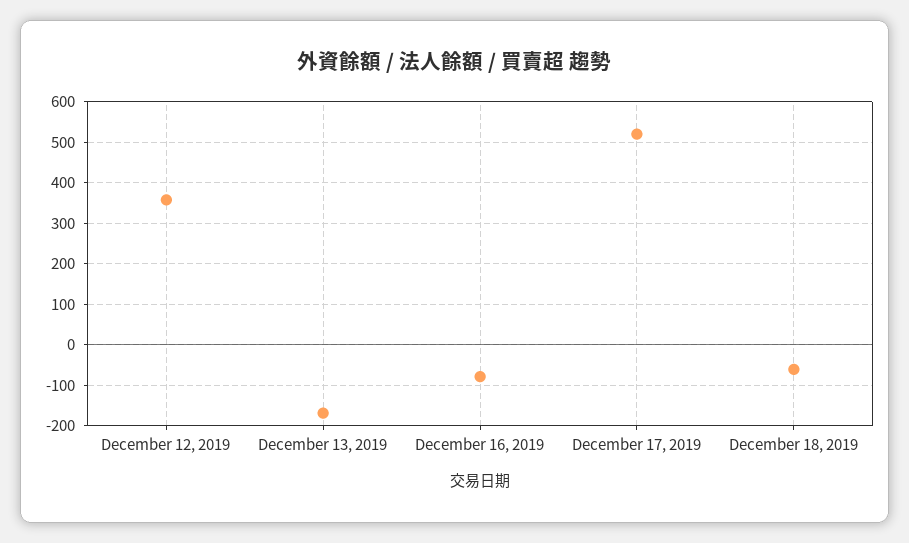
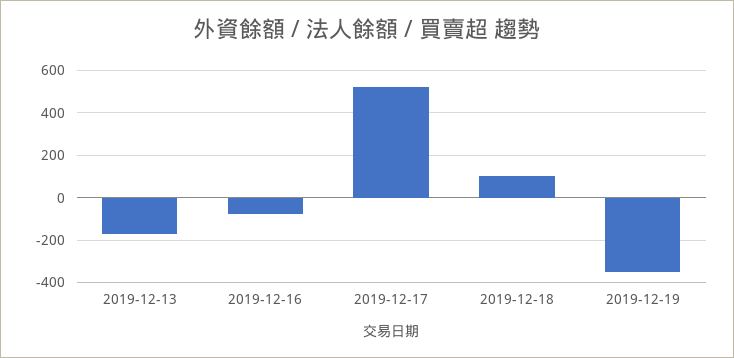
December 12, 2019: 360 -> none
December 18, 2019: -60 -> 100
2019-12-19: none -> -350

